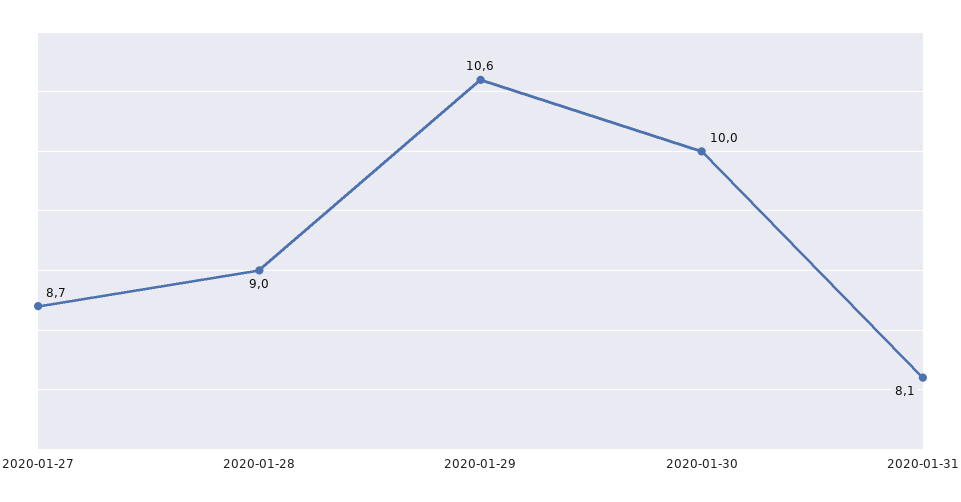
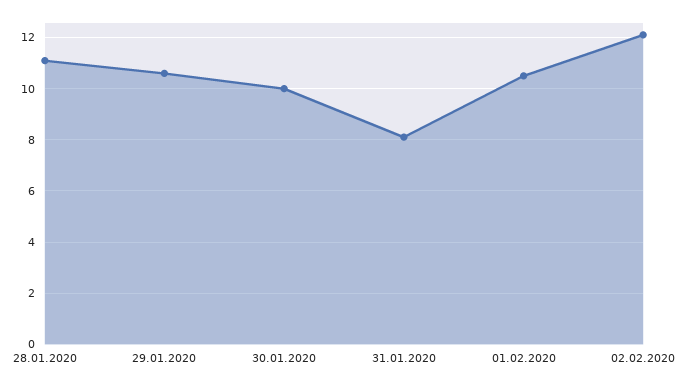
2020-01-27: 8.7 -> none
2020-01-28: 9 -> 11
01.02.2020: none -> 10.5
02.02.2020: none -> 12

